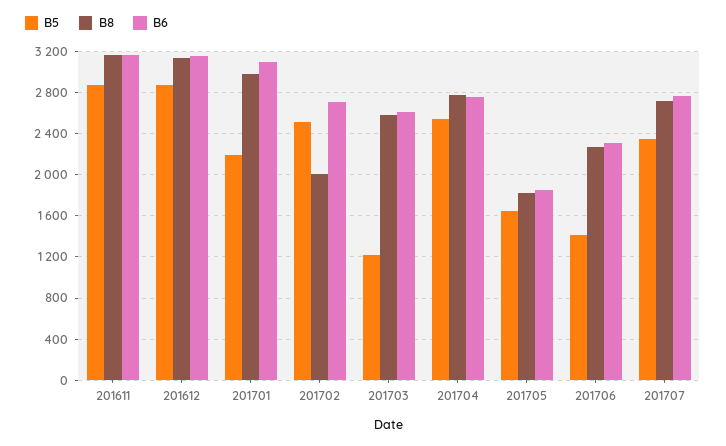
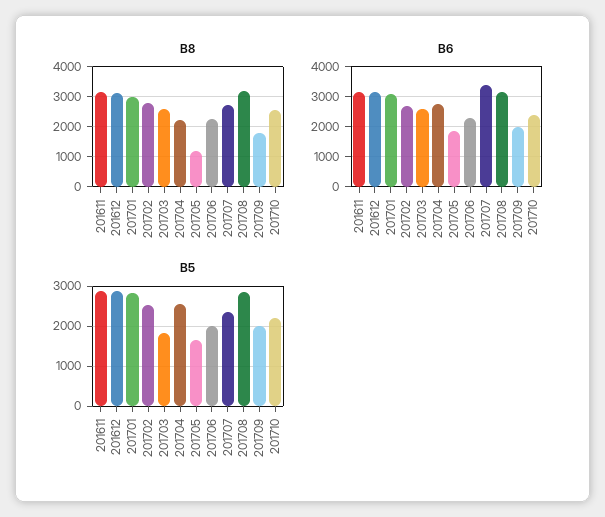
B5, 201701: 2200 -> 2800
B8, 201702: 2000 -> 2800
B5, 201703: 1200 -> 1800
B8, 201704: 2800 -> 2200
B8, 201705: 1800 -> 1200
B5, 201706: 1400 -> 2000
B6, 201707: 2800 -> 3400
B8, 201708: none -> 3200
B8, 201709: none -> 1800
B8, 201710: none -> 2600
B6, 201708: none -> 3200
B6, 201709: none -> 2000
B6, 201710: none -> 2400
B5, 201708: none -> 2800
B5, 201709: none -> 2000
B5, 201710: none -> 2200

